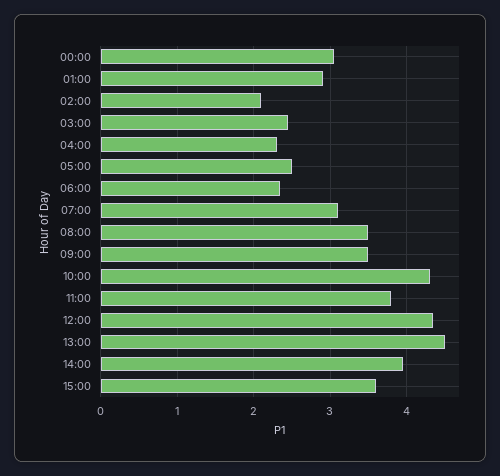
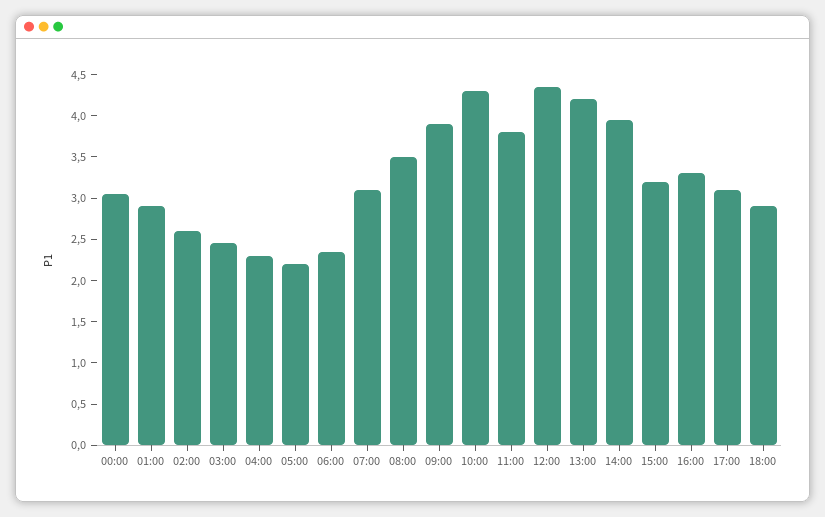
02:00: 2.1 -> 2.6
05:00: 2.5 -> 2.2
09:00: 3.5 -> 3.9
13:00: 4.5 -> 4.2
15:00: 3.6 -> 3.2
16:00: none -> 3.3
17:00: none -> 3.1
18:00: none -> 2.9

